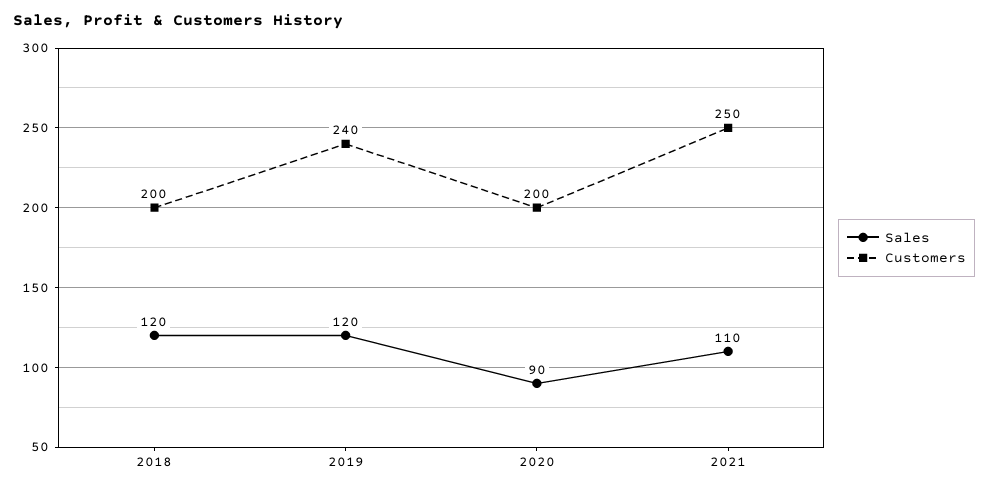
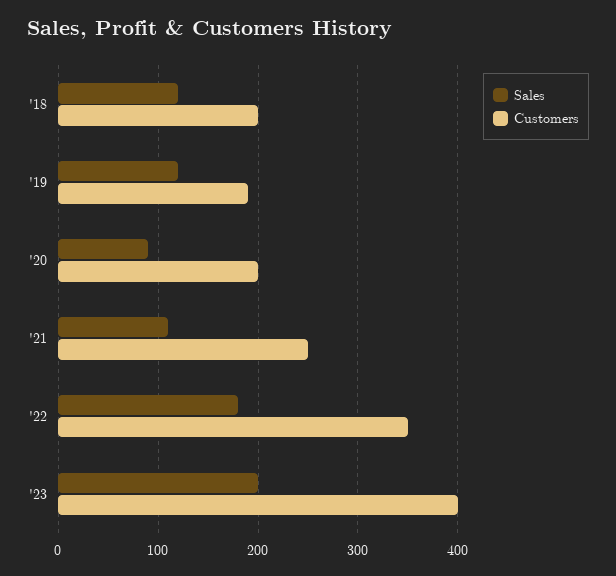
Customers, 2019: 240 -> 190
Sales, '22: none -> 180
Customers, '22: none -> 350
Sales, '23: none -> 200
Customers, '23: none -> 400

